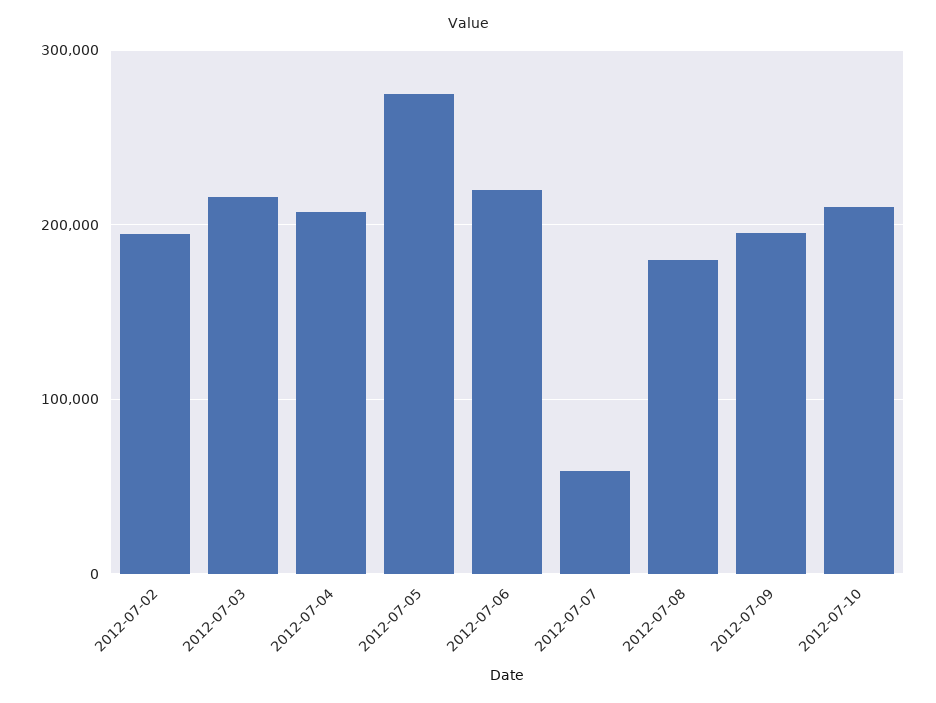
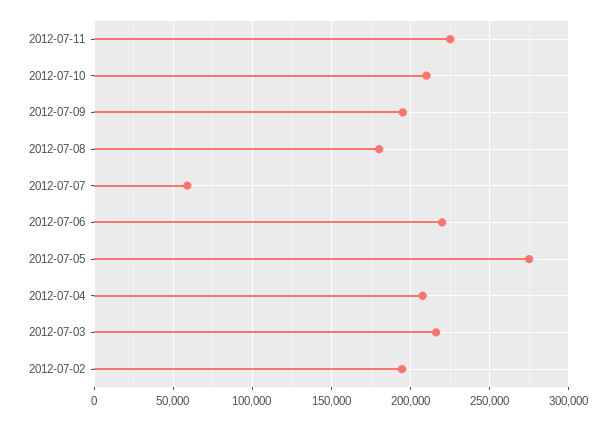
2012-07-11: none -> 225000

